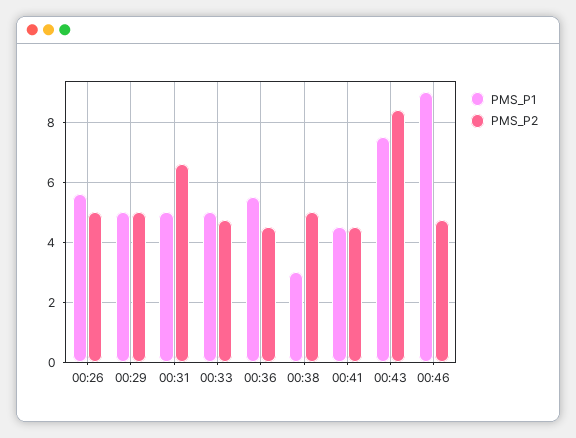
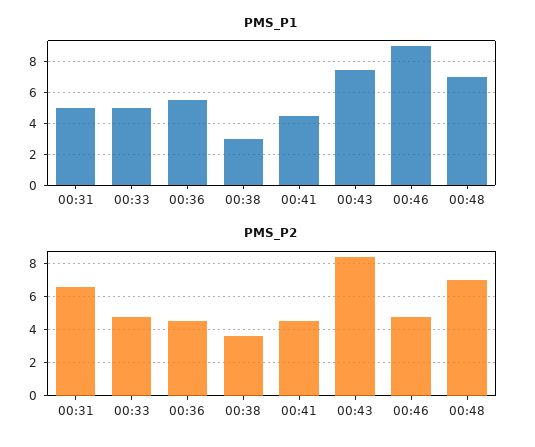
PMS_P1, 00:26: 5.6 -> none
PMS_P2, 00:26: 5 -> none
PMS_P1, 00:29: 5 -> none
PMS_P2, 00:29: 5 -> none
PMS_P2, 00:38: 5 -> 3.5
PMS_P1, 00:48: none -> 7
PMS_P2, 00:48: none -> 7

